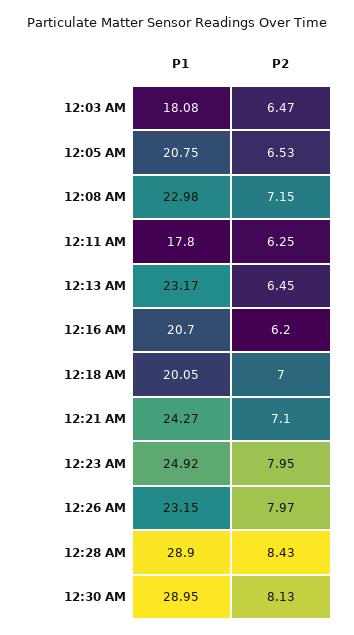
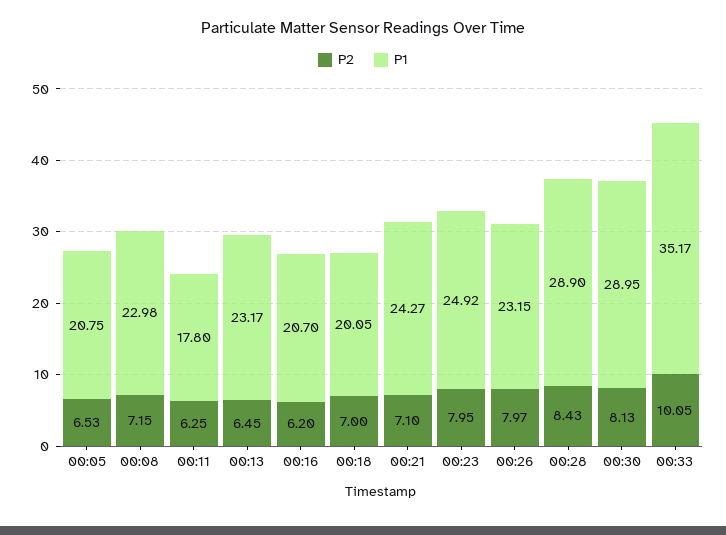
P1, 12:03 AM: 18.08 -> none
P2, 12:03 AM: 6.47 -> none
P2, 00:33: none -> 10.05
P1, 00:33: none -> 35.17

